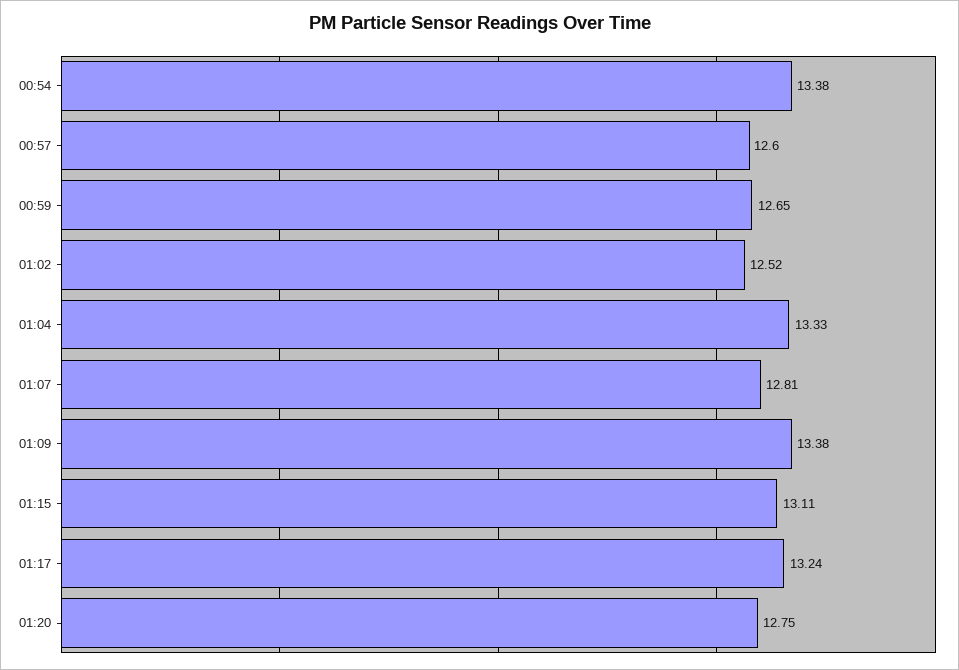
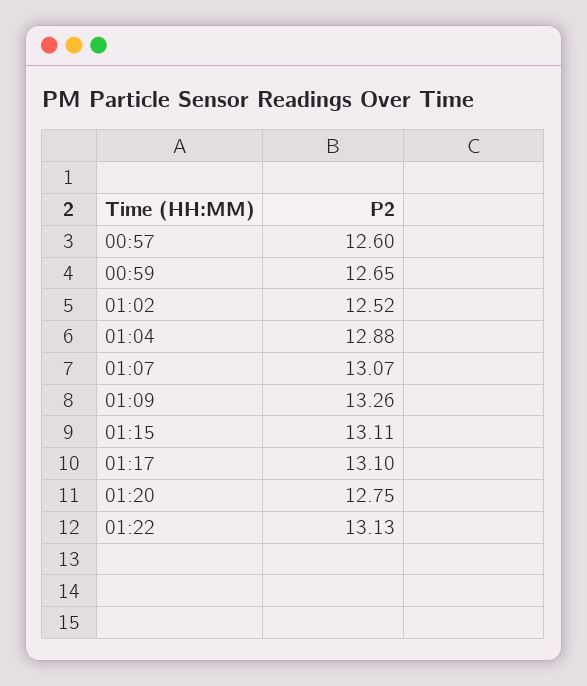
00:54: 13.38 -> none
01:04: 13.33 -> 12.88
01:07: 12.81 -> 13.07
01:09: 13.38 -> 13.26
01:17: 13.24 -> 13.1
01:22: none -> 13.13

